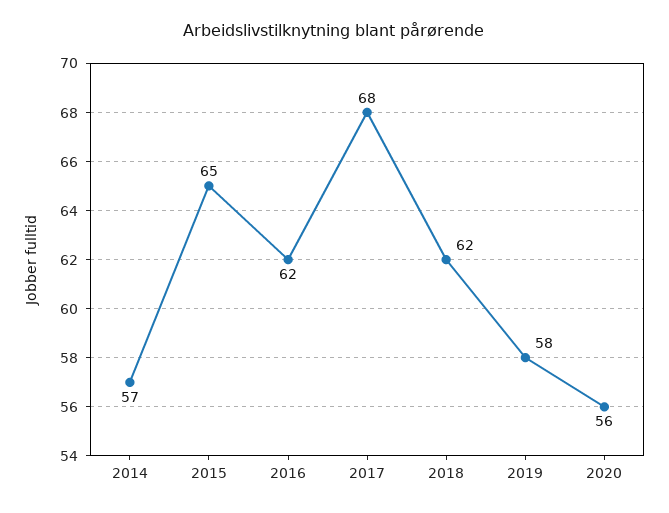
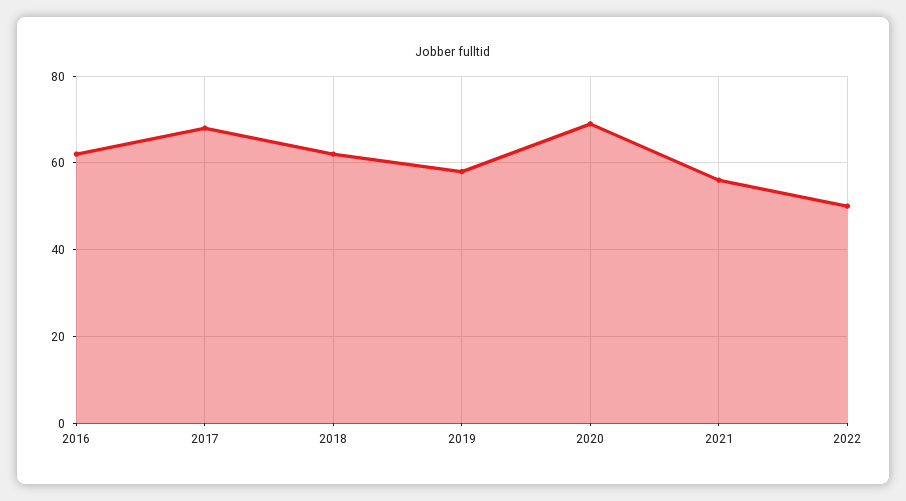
2014: 57 -> none
2015: 65 -> none
2020: 56 -> 70
2021: none -> 55
2022: none -> 50

